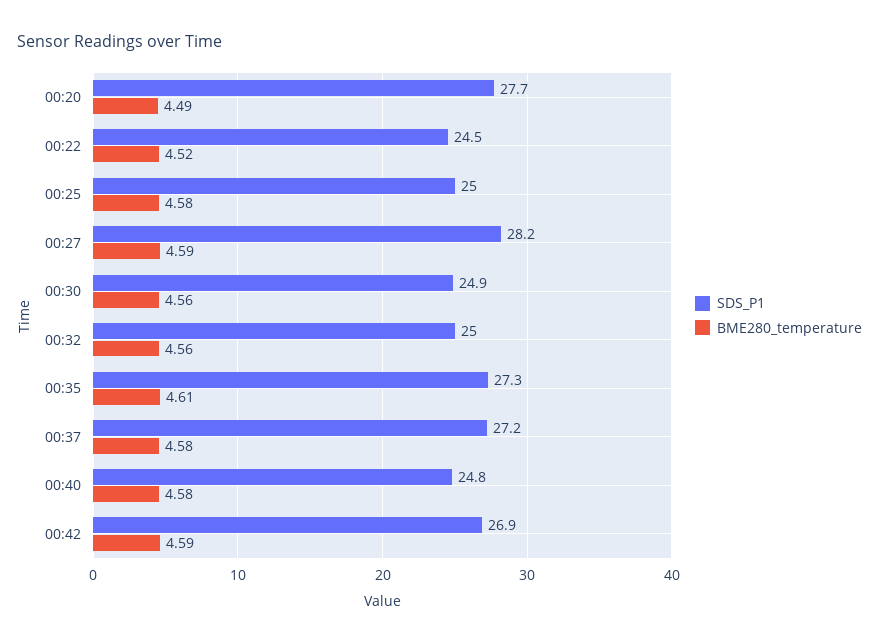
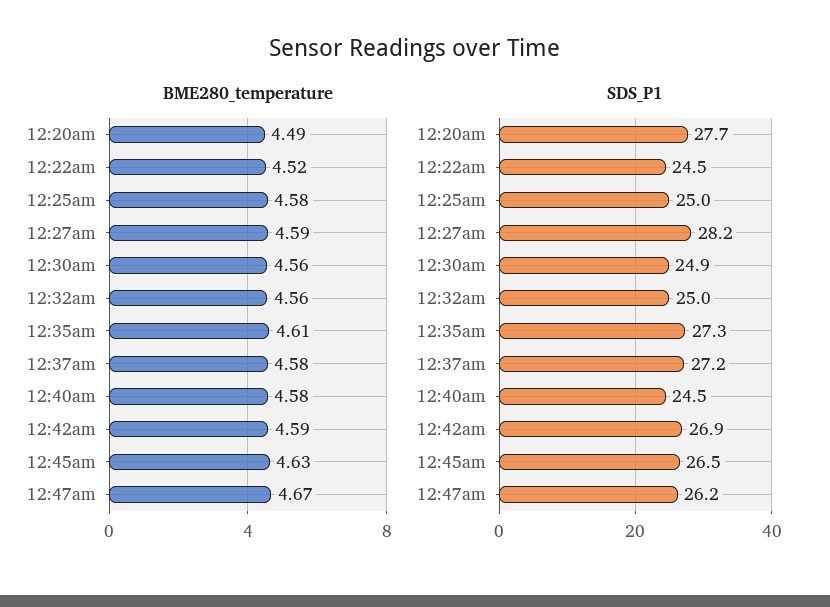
SDS_P1, 00:40: 24.8 -> 24.5
BME280_temperature, 12:45am: none -> 4.63
BME280_temperature, 12:47am: none -> 4.67
SDS_P1, 12:45am: none -> 26.5
SDS_P1, 12:47am: none -> 26.2

